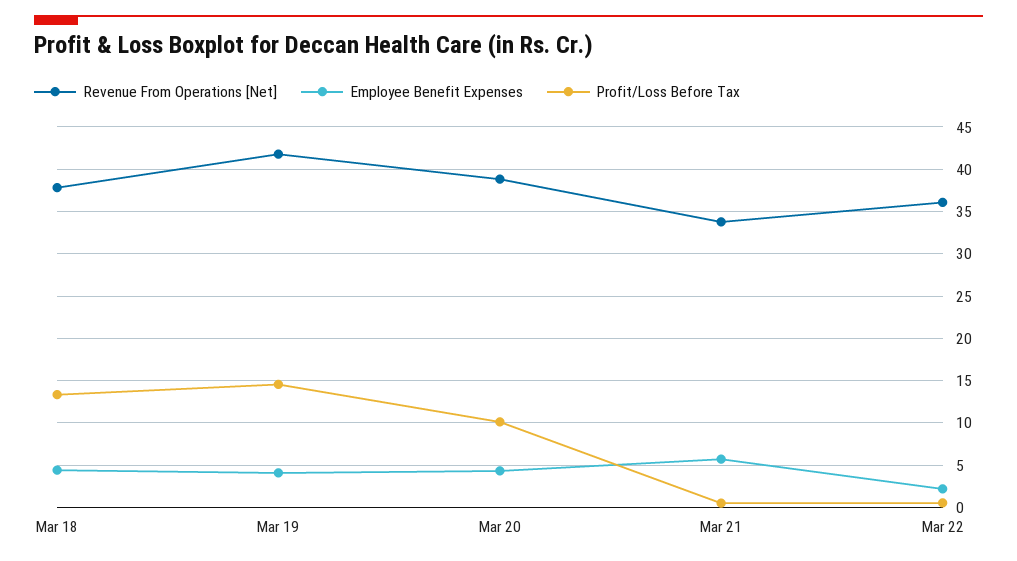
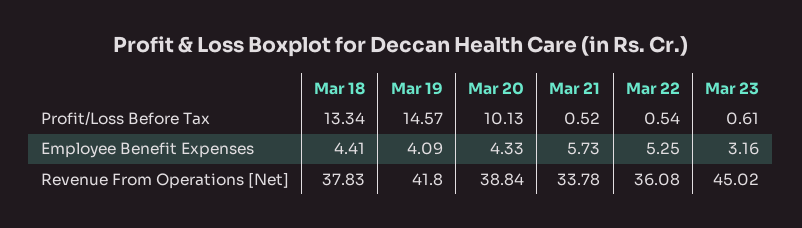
Employee Benefit Expenses, Mar 22: 2 -> 5.25
Profit/Loss Before Tax, Mar 23: none -> 0.61
Employee Benefit Expenses, Mar 23: none -> 3.16
Revenue From Operations [Net], Mar 23: none -> 45.02

